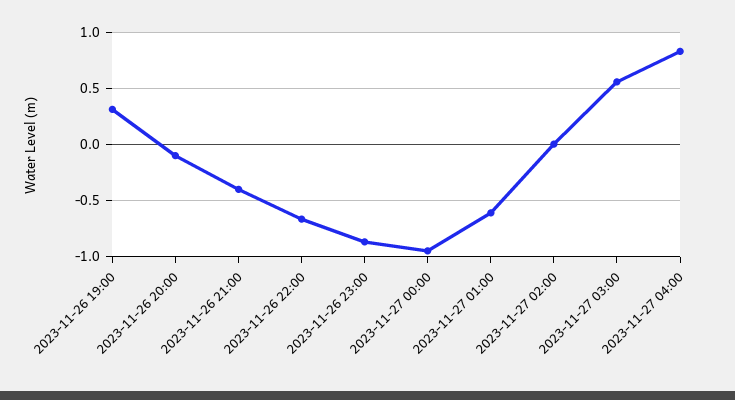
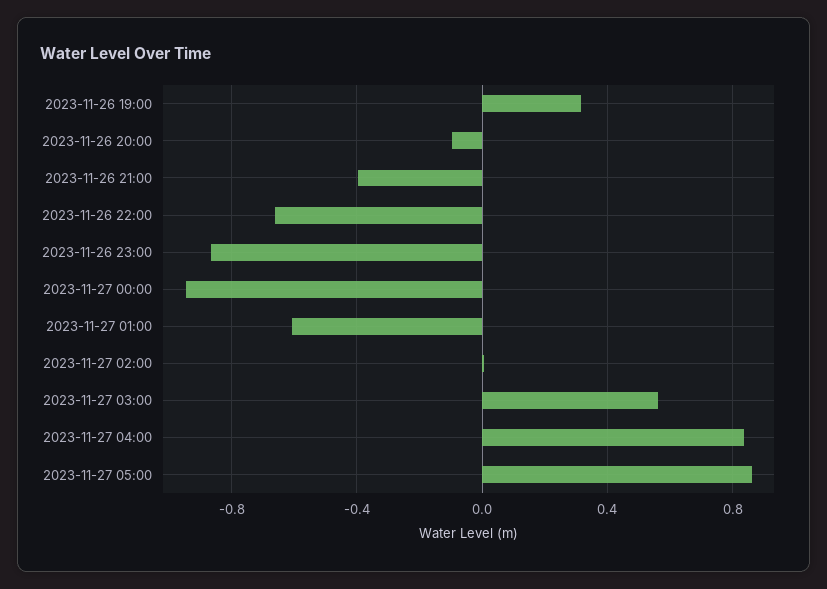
2023-11-27 05:00: none -> 0.85

